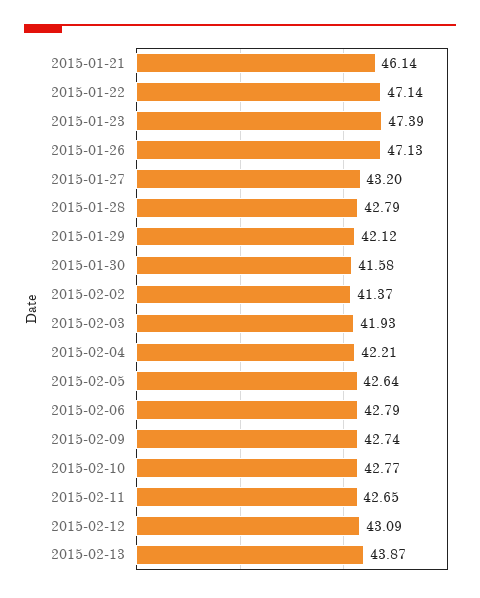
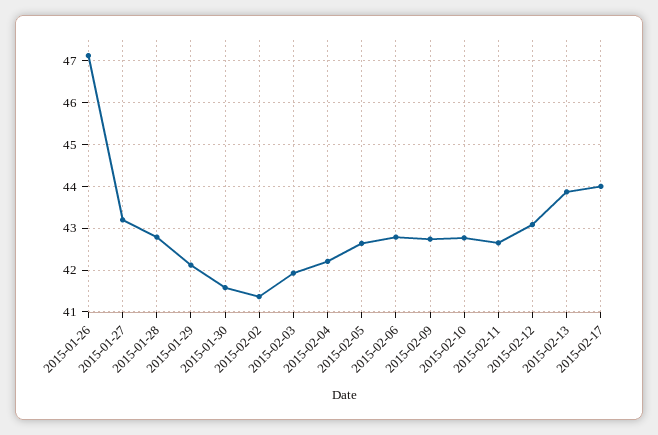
2015-01-21: 46.14 -> none
2015-01-22: 47.14 -> none
2015-01-23: 47.39 -> none
2015-02-17: none -> 44

